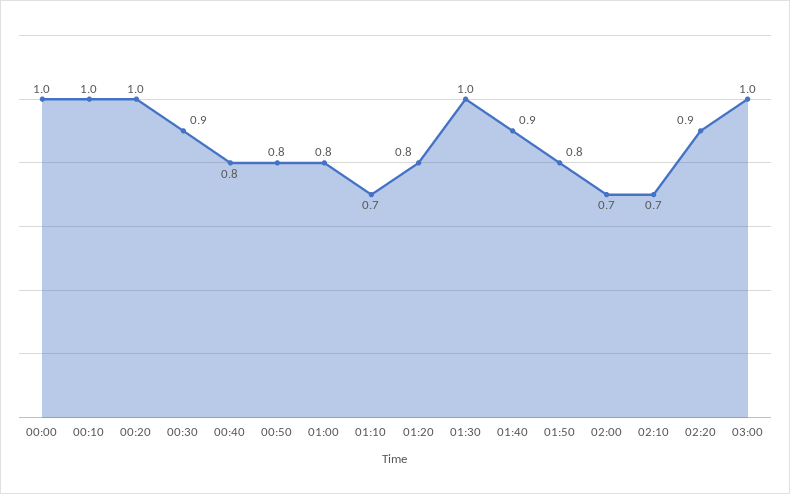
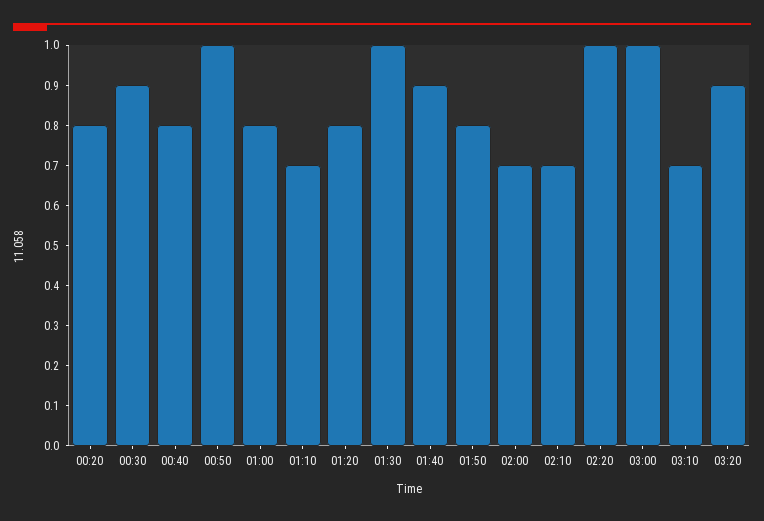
00:00: 1 -> none
00:10: 1 -> none
00:20: 1 -> 0.8
00:50: 0.8 -> 1
02:20: 0.9 -> 1
03:10: none -> 0.7
03:20: none -> 0.9

